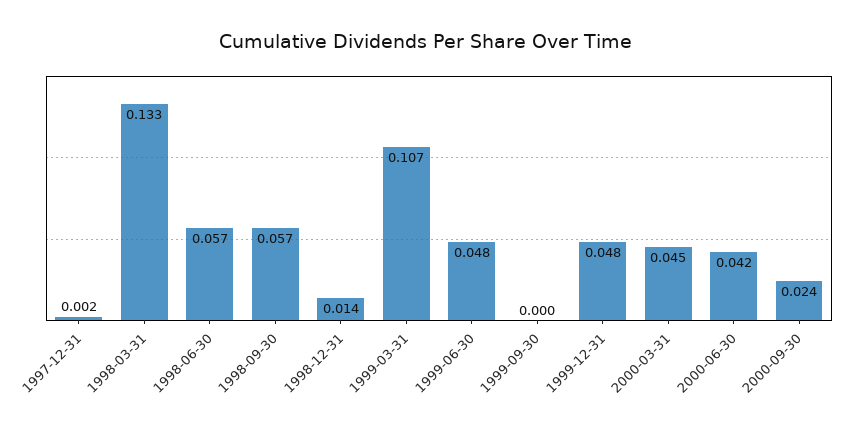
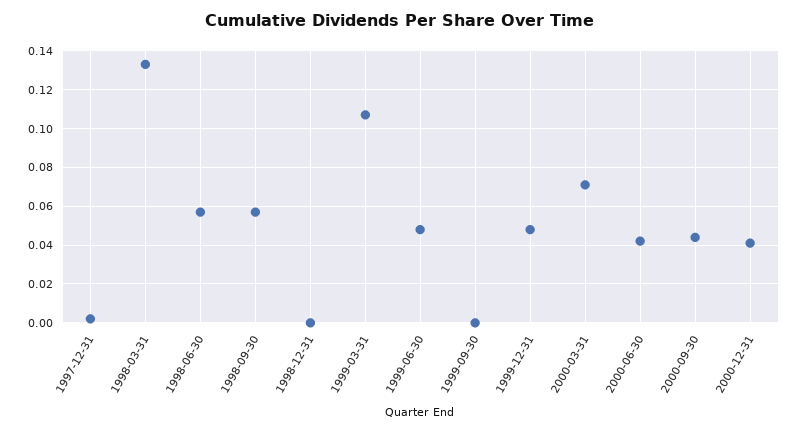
1998-12-31: 0.014 -> 0
2000-03-31: 0.045 -> 0.07
2000-09-30: 0.024 -> 0.045
2000-12-31: none -> 0.04

